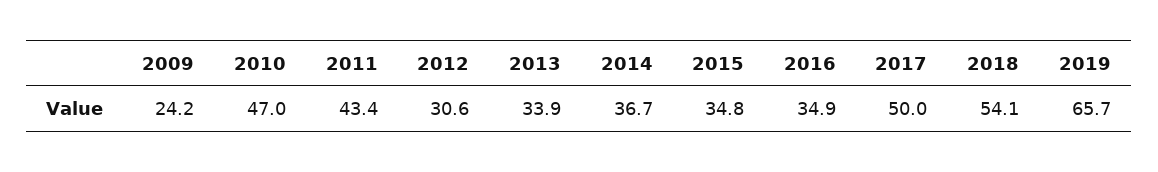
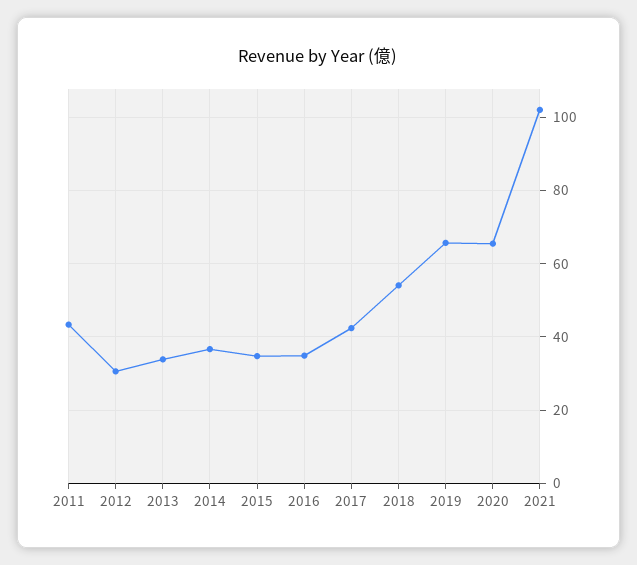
2009: 24.2 -> none
2010: 47 -> none
2017: 50 -> 42
2020: none -> 66
2021: none -> 102

